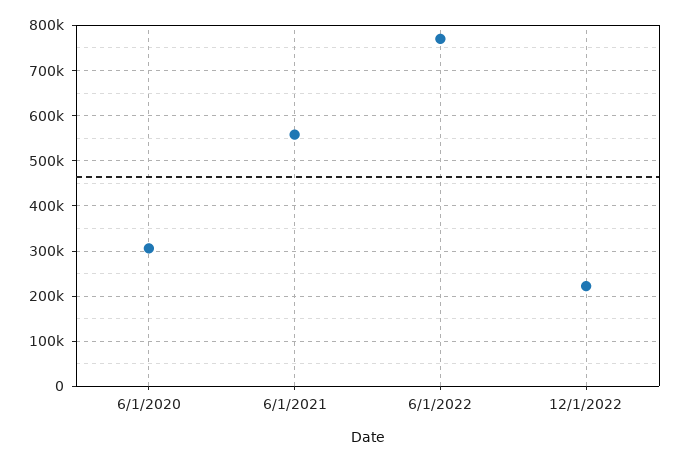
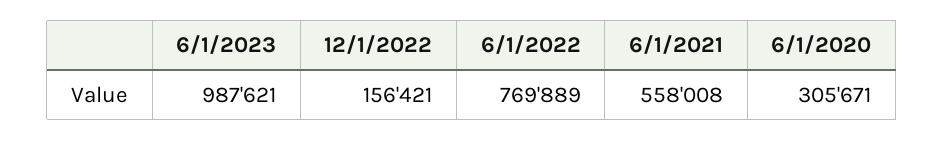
12/1/2022: 220000 -> 156421
6/1/2023: none -> 987621

